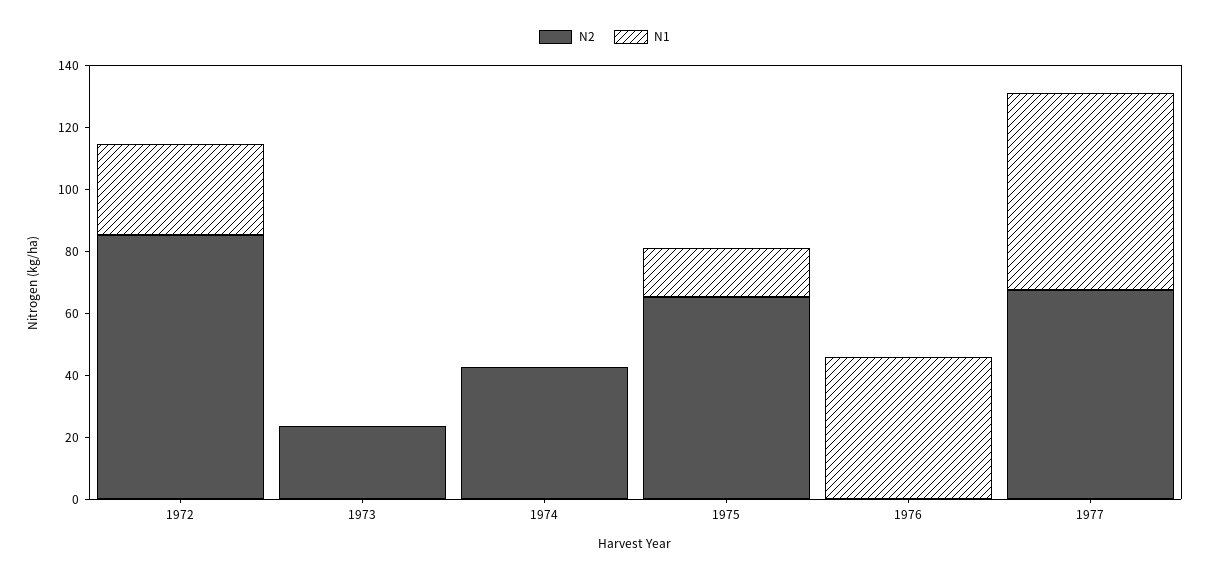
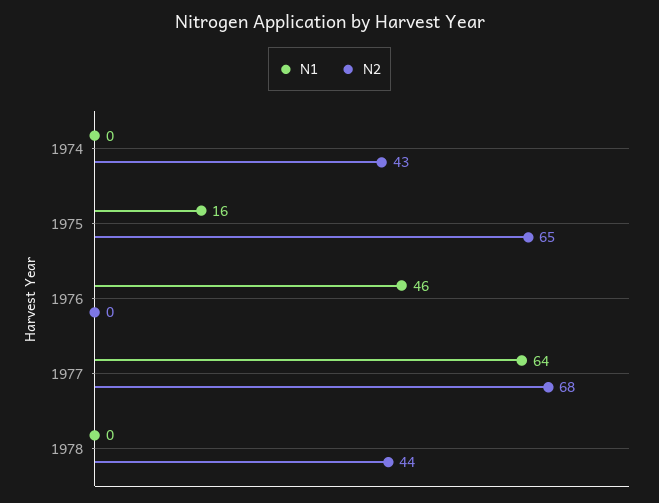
N2, 1972: 85 -> none
N1, 1972: 30 -> none
N2, 1973: 25 -> none
N1, 1973: 0 -> none
N1, 1978: none -> 0
N2, 1978: none -> 44

